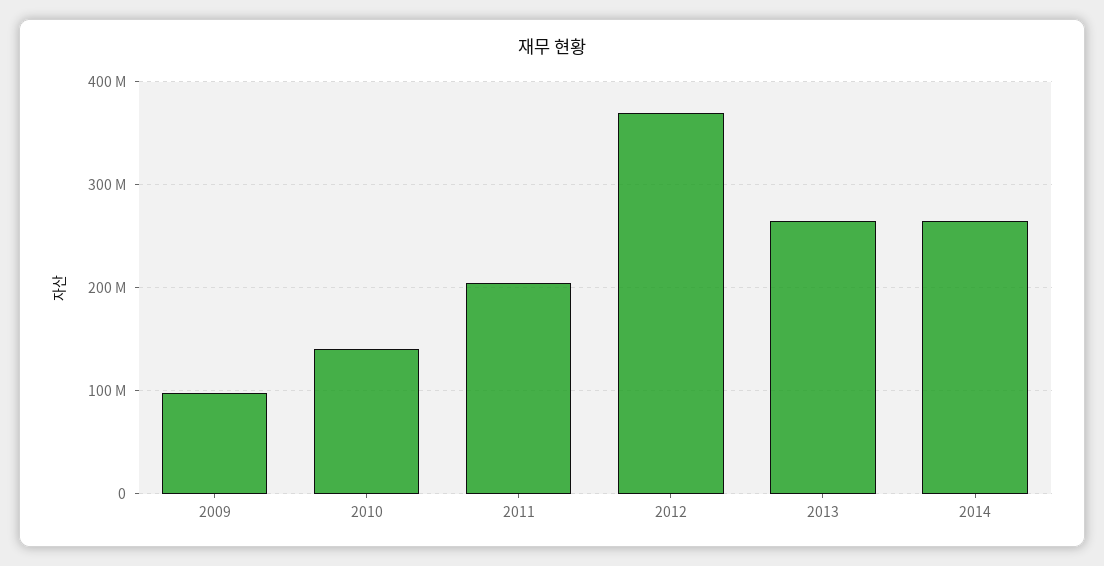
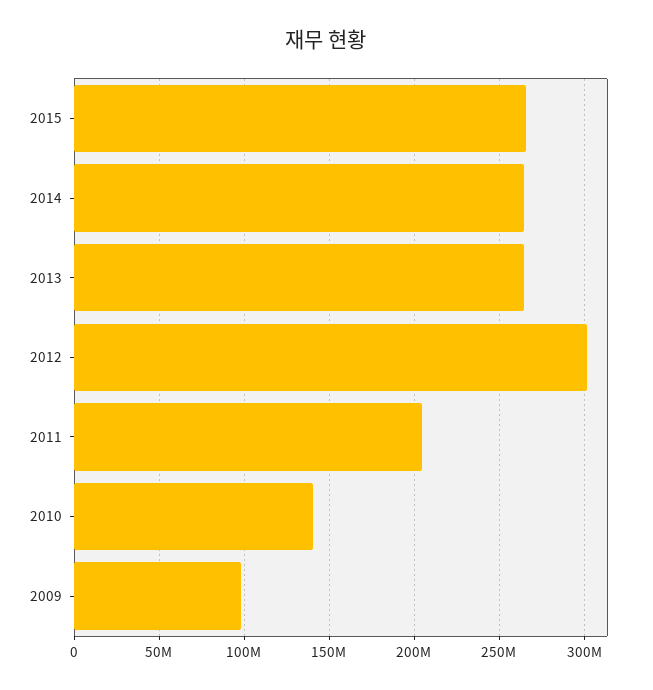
2012: 370000000 -> 300000000
2015: none -> 265000000

